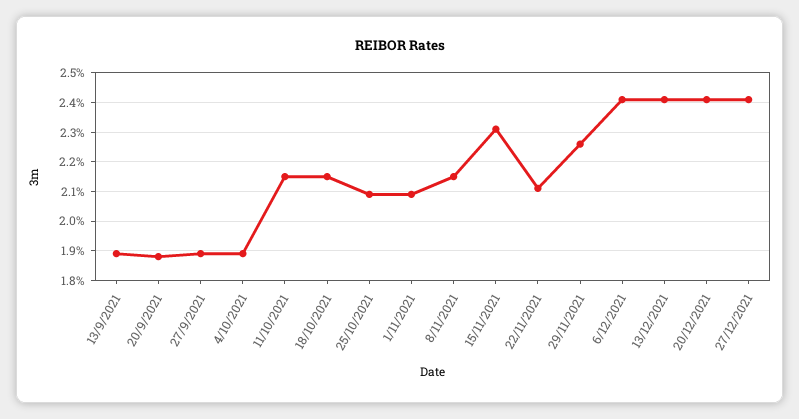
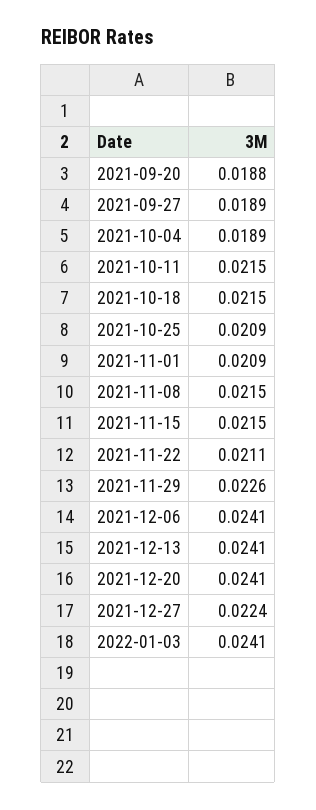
13/9/2021: 0.019 -> none
15/11/2021: 0.023 -> 0.0215
27/12/2021: 0.024 -> 0.0224
2022-01-03: none -> 0.0241

